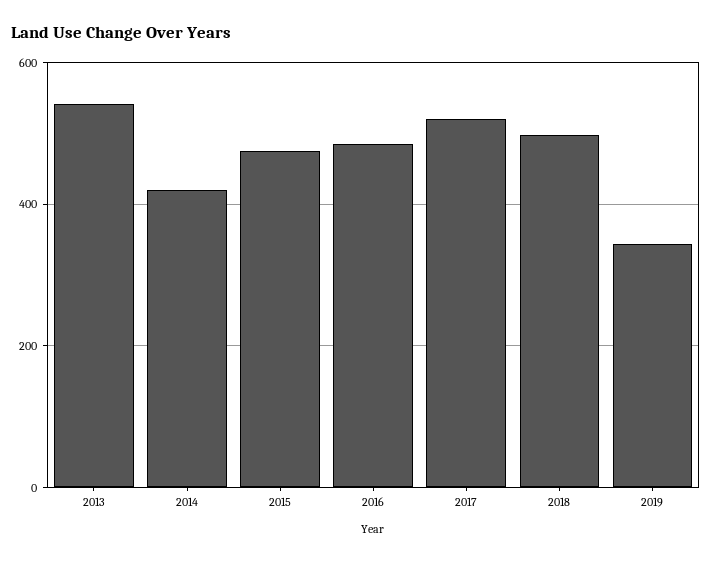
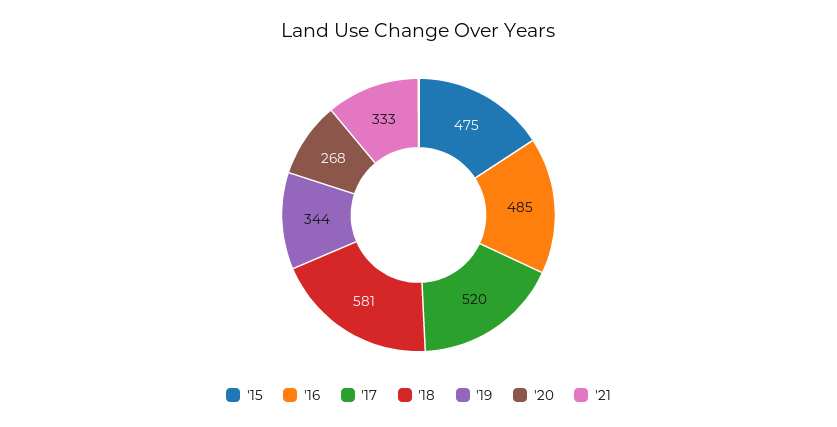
2013: 540 -> none
2014: 420 -> none
2018: 500 -> 581
'20: none -> 268
'21: none -> 333

